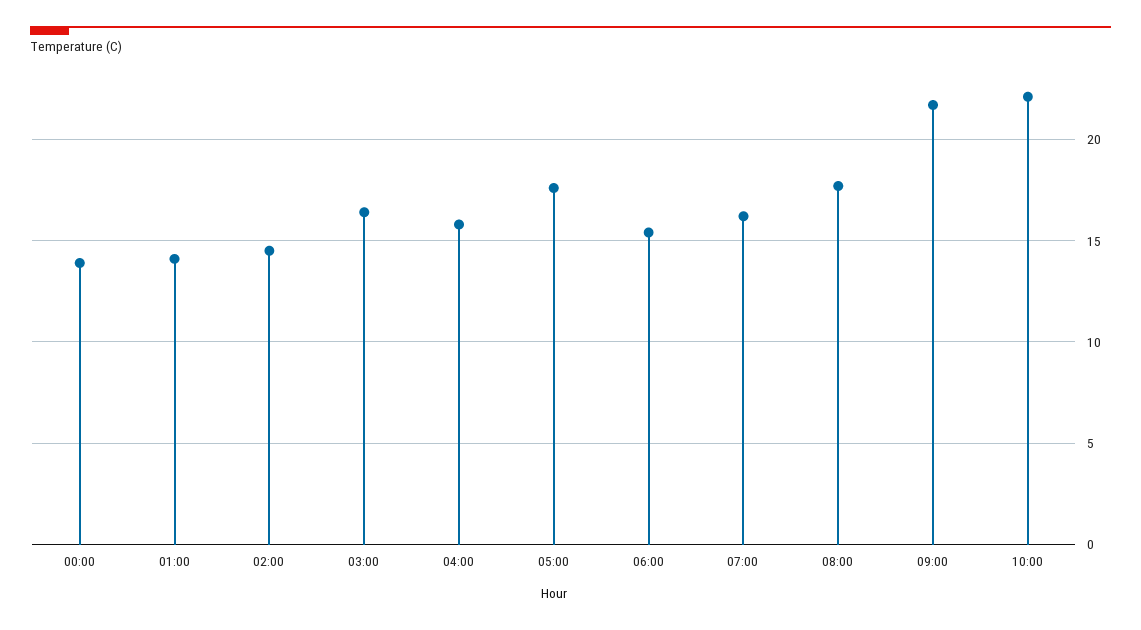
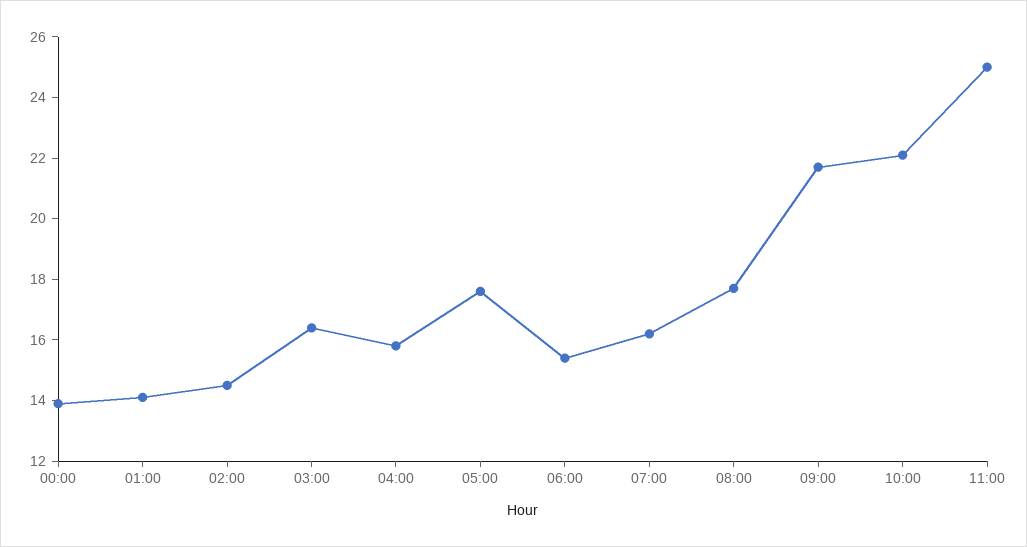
11:00: none -> 25

